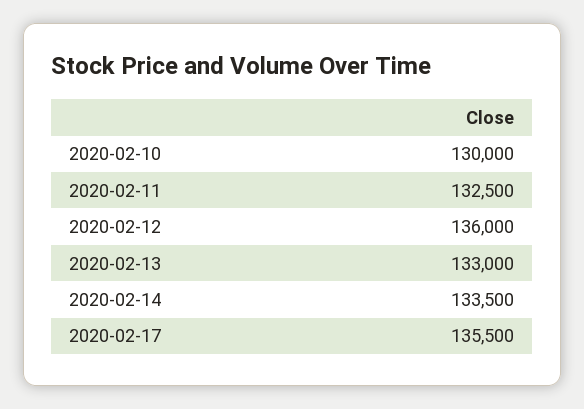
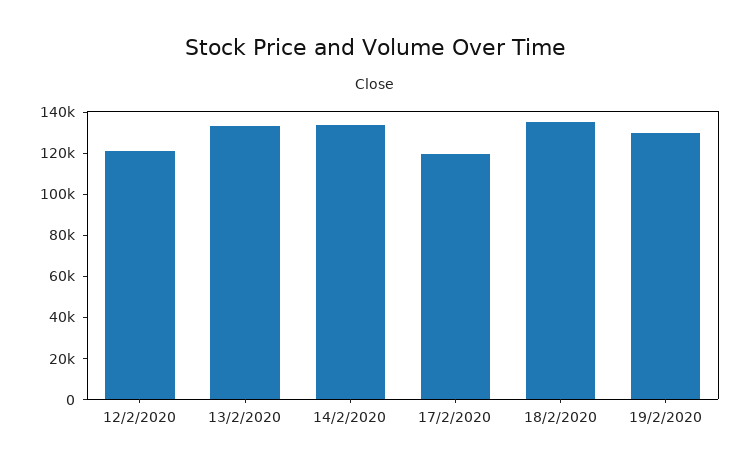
2020-02-10: 130000 -> none
2020-02-11: 132500 -> none
2020-02-12: 136000 -> 120000
2020-02-17: 135500 -> 120000
18/2/2020: none -> 135000
19/2/2020: none -> 130000

